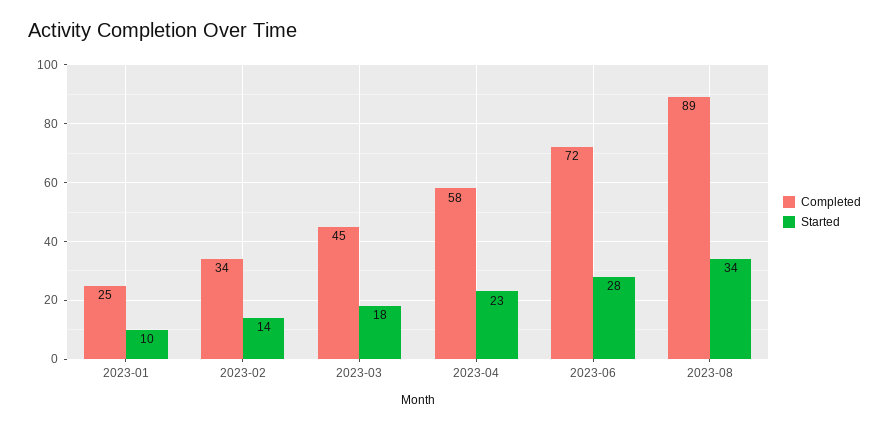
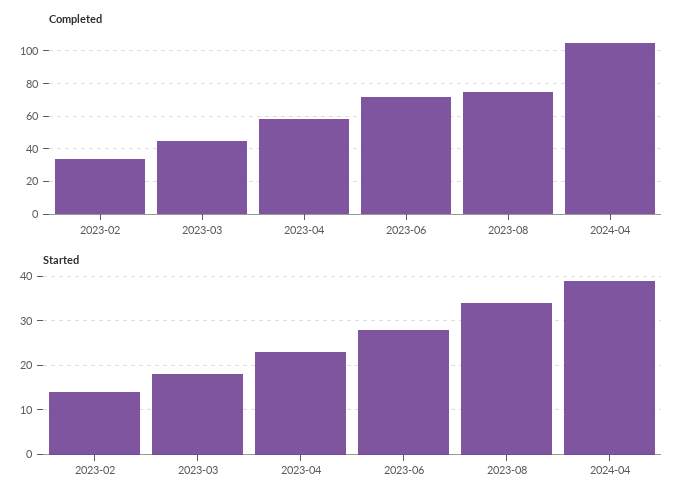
Completed, 2023-01: 25 -> none
Started, 2023-01: 10 -> none
Completed, 2023-08: 89 -> 75
Completed, 2024-04: none -> 105
Started, 2024-04: none -> 40

